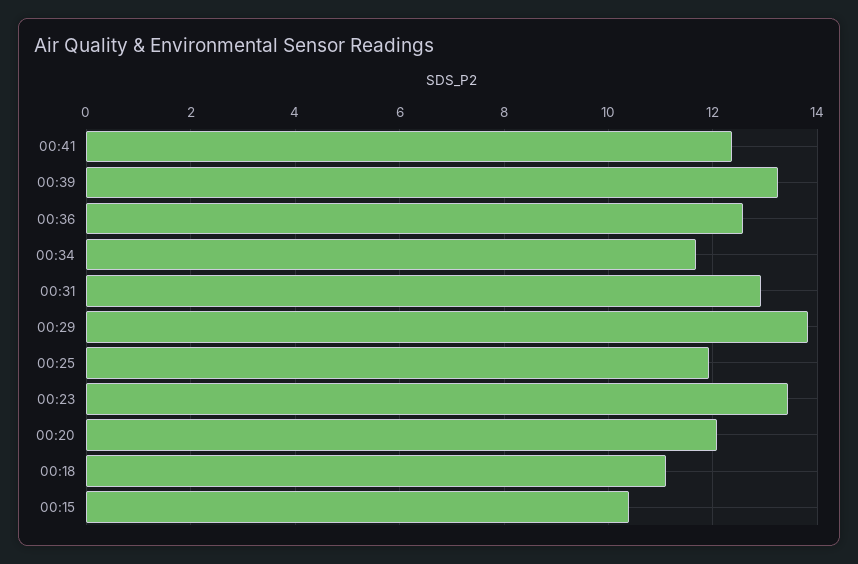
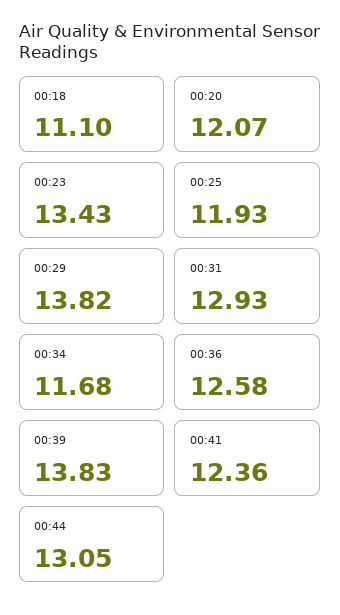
00:39: 13.2 -> 13.83
00:15: 10.4 -> none
00:44: none -> 13.05

